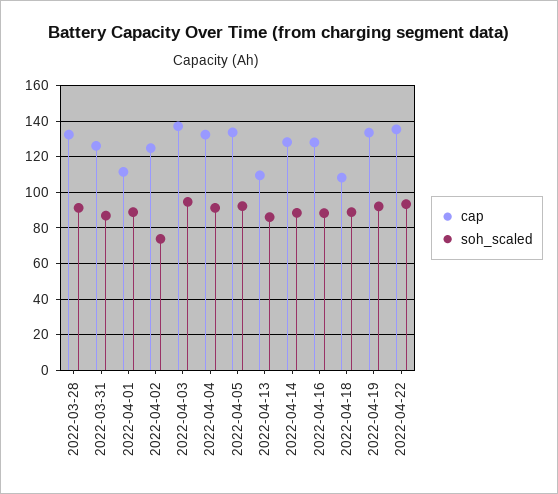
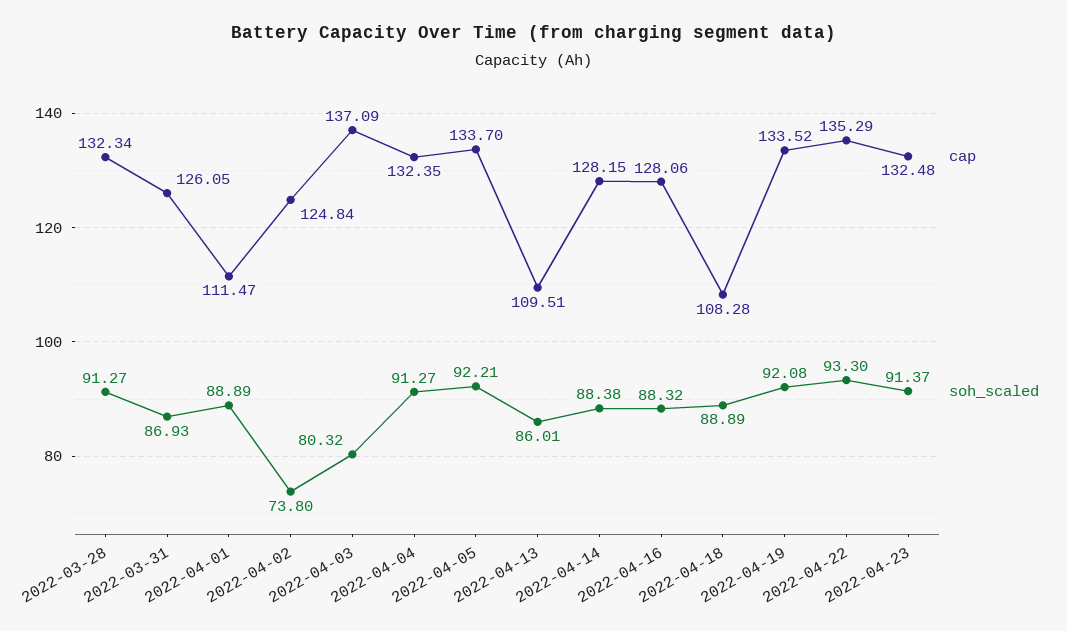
soh_scaled, 2022-04-03: 95 -> 80.32
cap, 2022-04-23: none -> 132.48
soh_scaled, 2022-04-23: none -> 91.37

